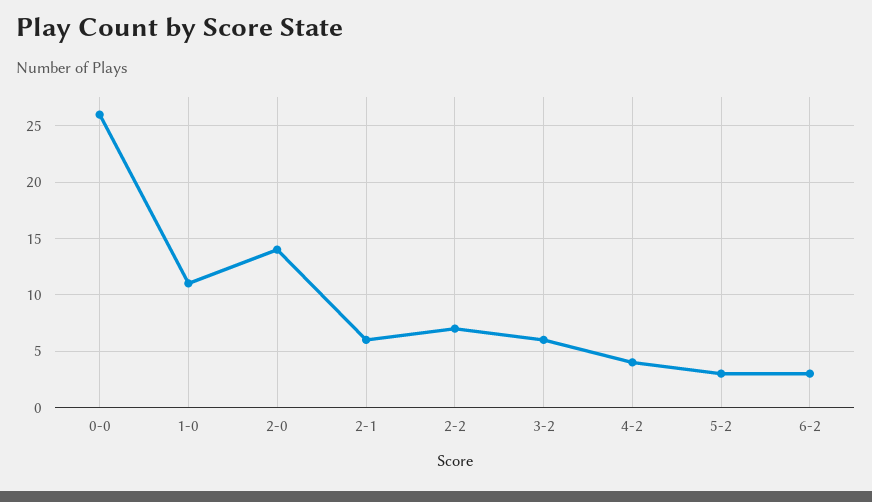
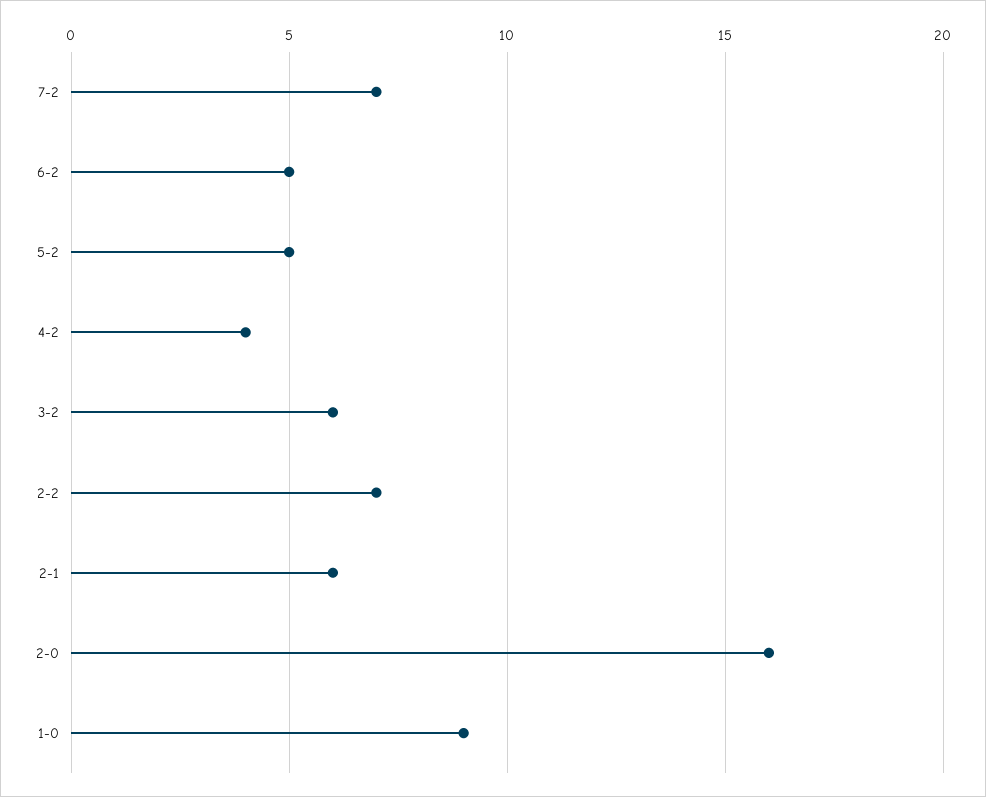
0-0: 26 -> none
1-0: 11 -> 9
2-0: 14 -> 16
5-2: 3 -> 5
6-2: 3 -> 5
7-2: none -> 7

